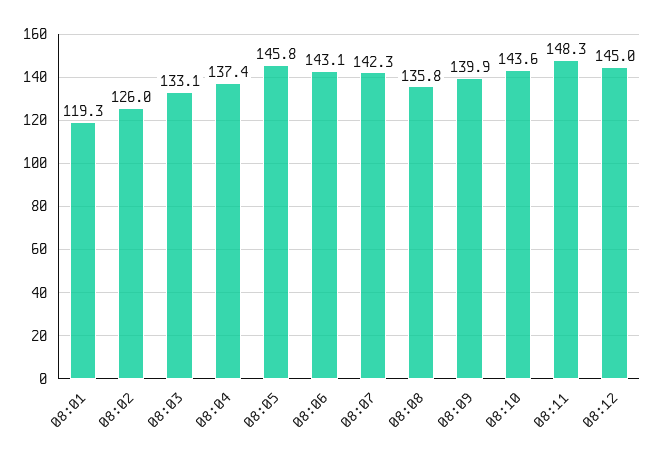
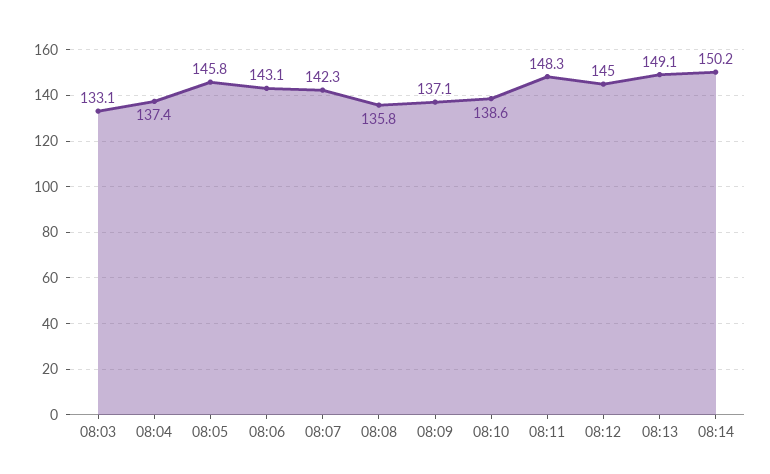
08:01: 119.3 -> none
08:02: 126 -> none
08:09: 139.9 -> 137.1
08:10: 143.6 -> 138.6
08:13: none -> 149.1
08:14: none -> 150.2

